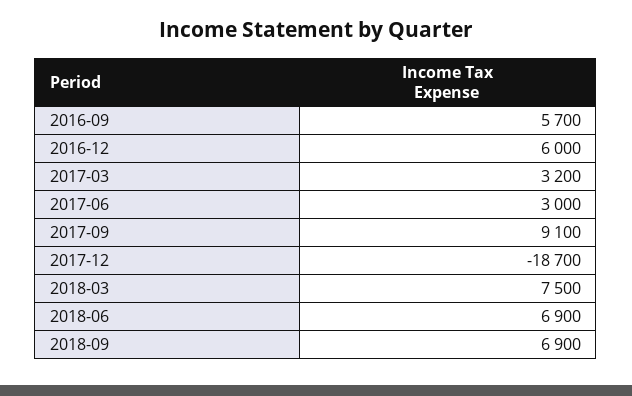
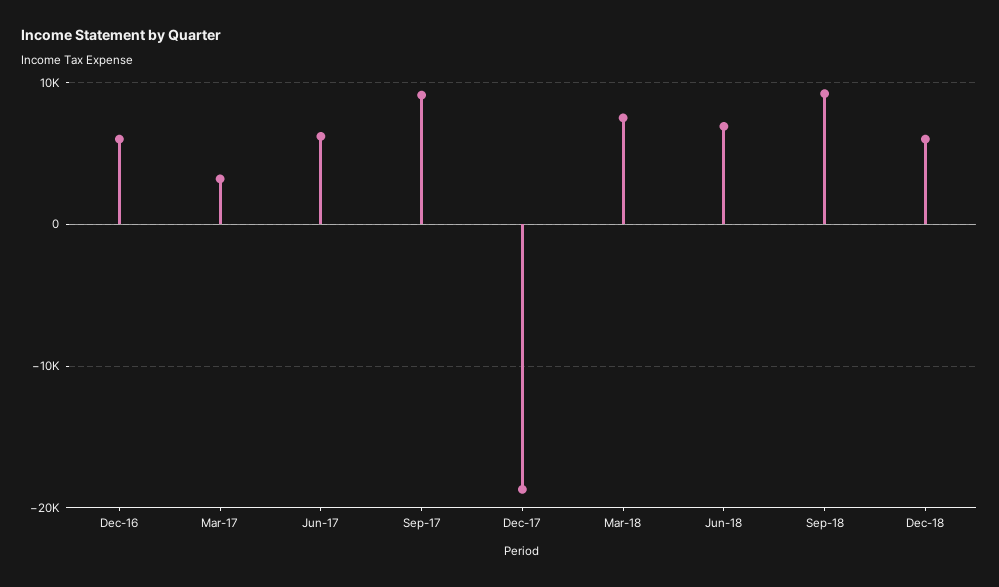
2016-09: 5700 -> none
2017-06: 3000 -> 6000
2018-09: 6900 -> 9000
Dec-18: none -> 6000

